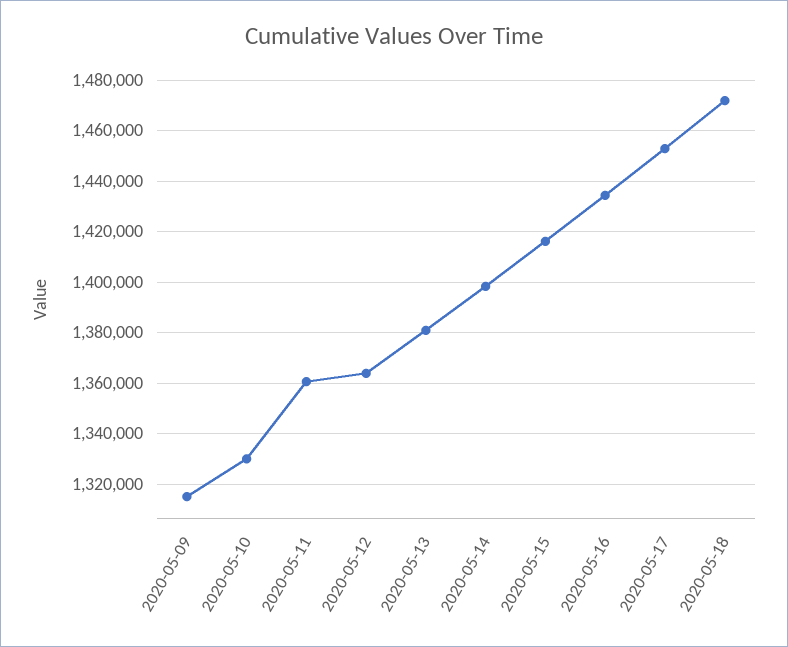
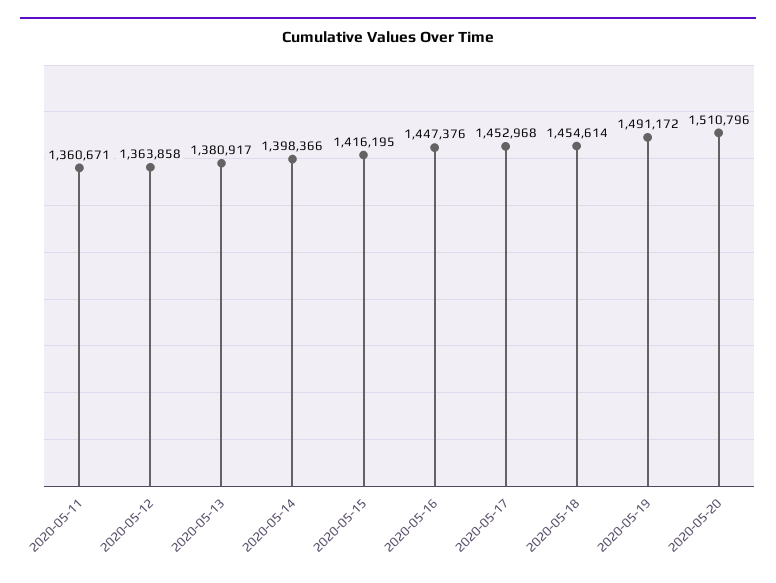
2020-05-09: 1315000 -> none
2020-05-10: 1330000 -> none
2020-05-16: 1435000 -> 1447376
2020-05-18: 1472500 -> 1454614
2020-05-19: none -> 1491172
2020-05-20: none -> 1510796

